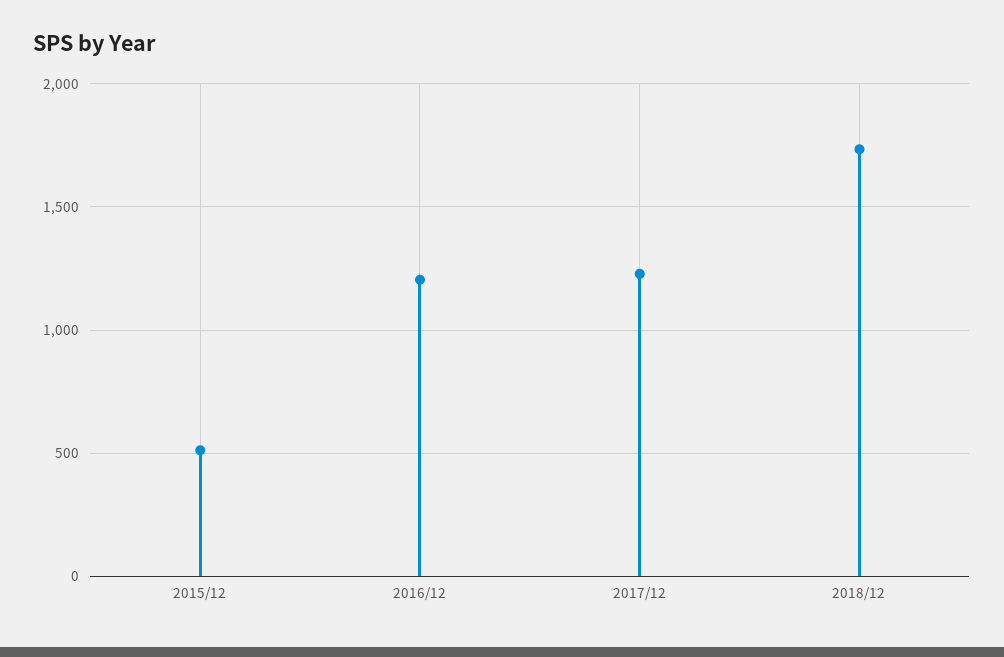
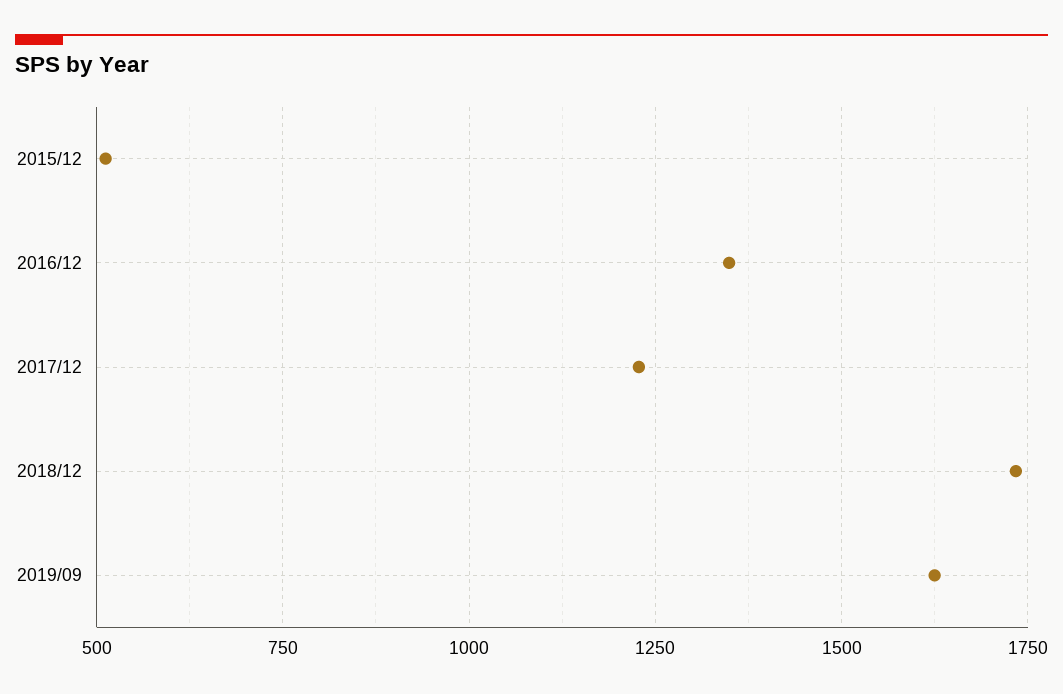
2016/12: 1200 -> 1350
2019/09: none -> 1625

